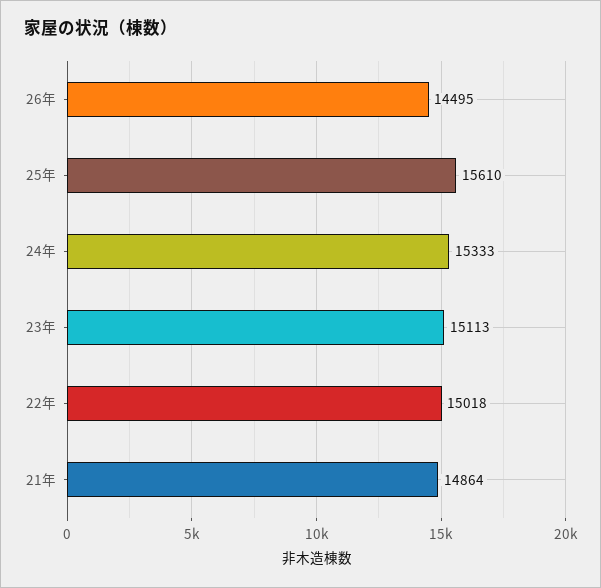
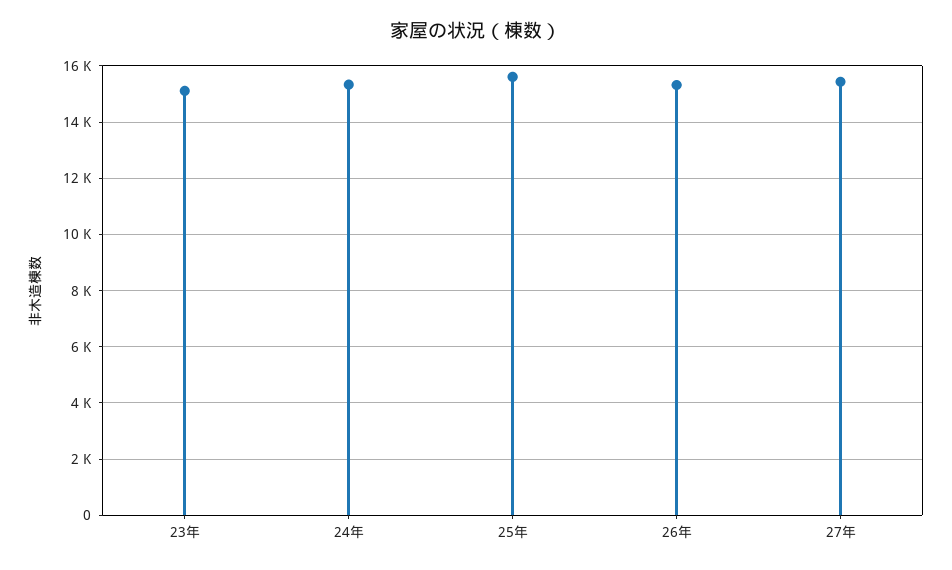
26年: 14495 -> 15250
22年: 15018 -> none
21年: 14864 -> none
27年: none -> 15500

